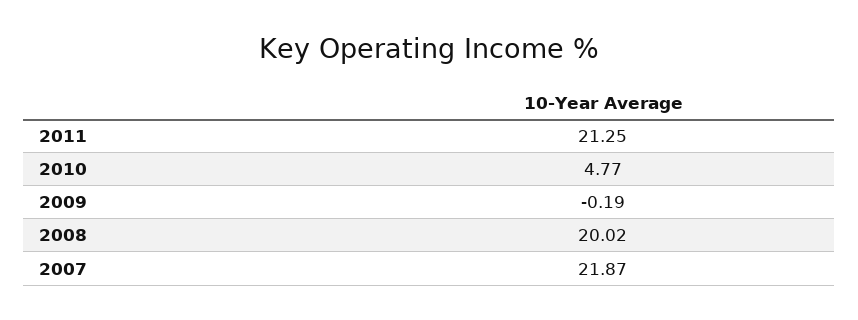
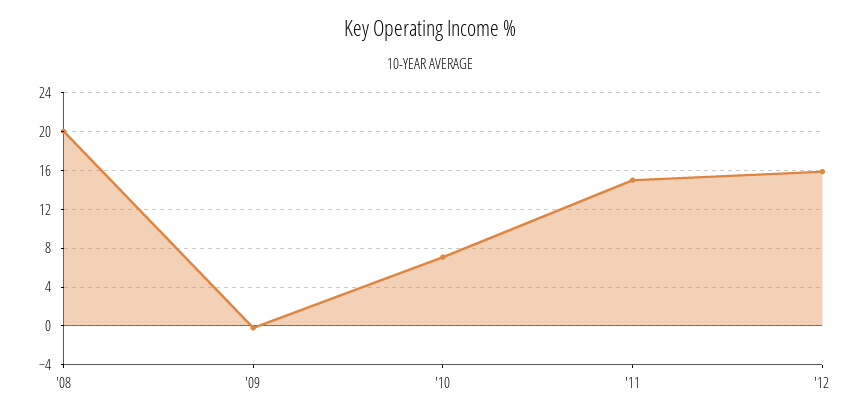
2011: 21.25 -> 15
2010: 4.77 -> 7
2007: 21.87 -> none
'12: none -> 16

